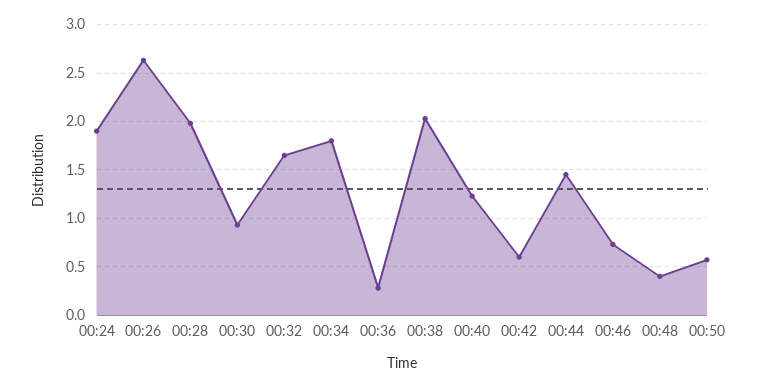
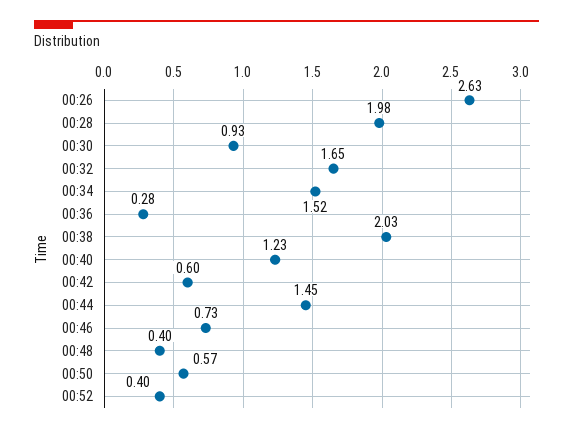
00:24: 1.9 -> none
00:34: 1.8 -> 1.52
00:52: none -> 0.4

